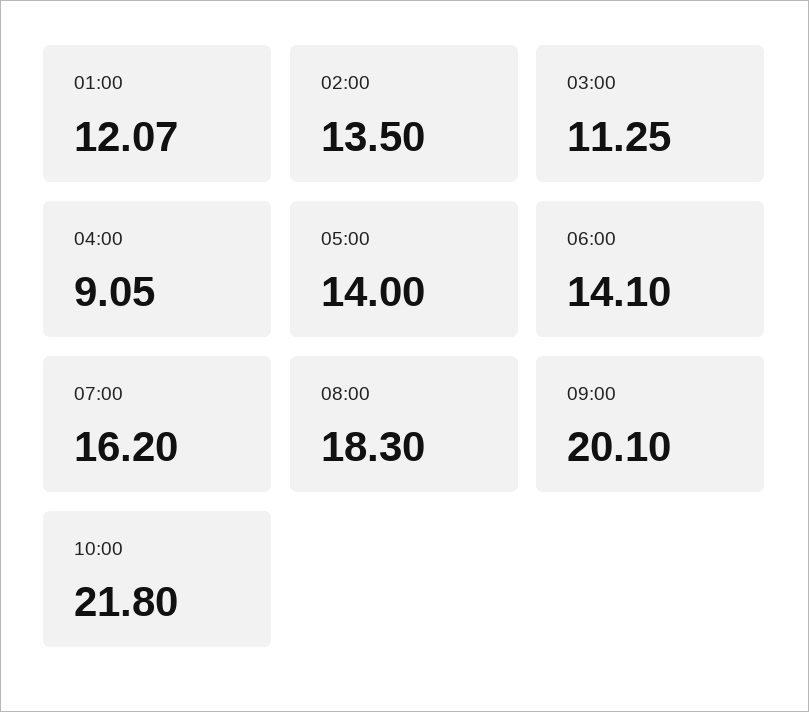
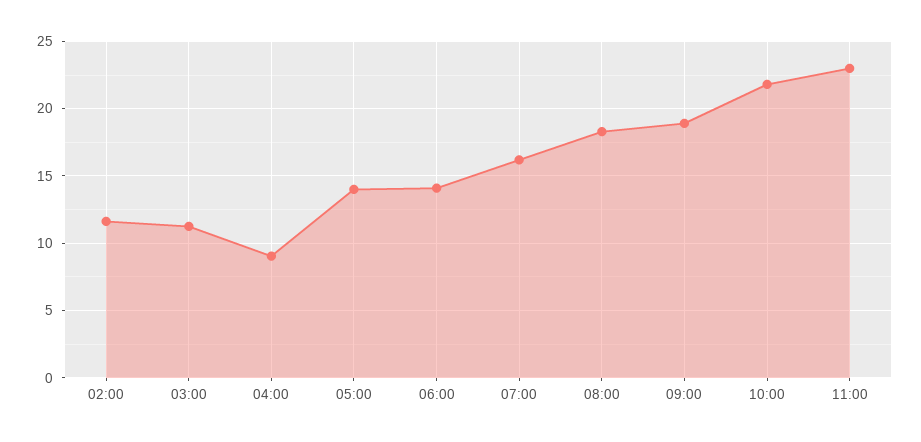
01:00: 12.07 -> none
02:00: 13.5 -> 11.5
09:00: 20.1 -> 19
11:00: none -> 23

